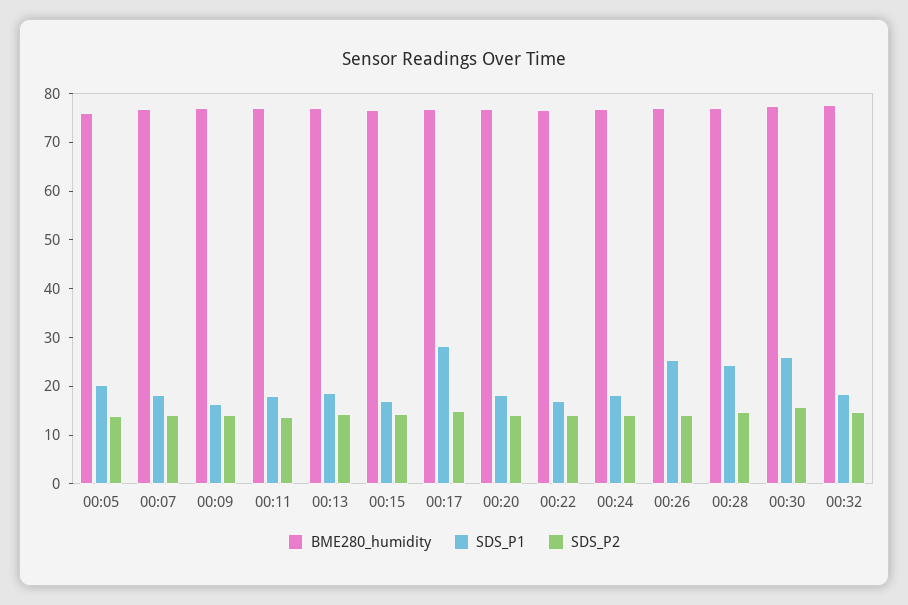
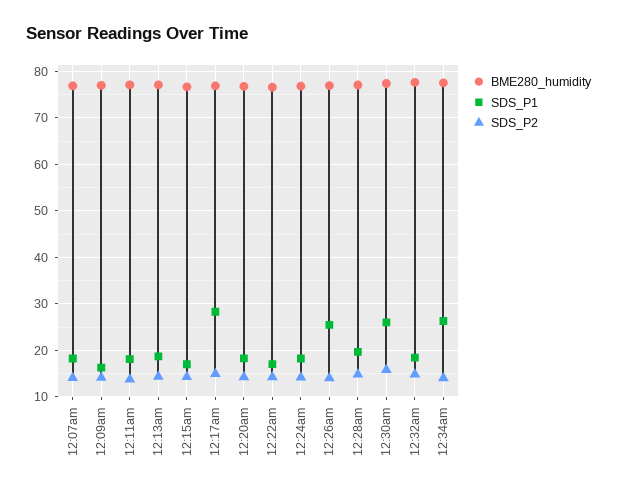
BME280_humidity, 00:05: 76 -> none
SDS_P1, 00:05: 20 -> none
SDS_P2, 00:05: 14 -> none
SDS_P1, 00:28: 24 -> 20
BME280_humidity, 12:34am: none -> 78
SDS_P1, 12:34am: none -> 26
SDS_P2, 12:34am: none -> 14

